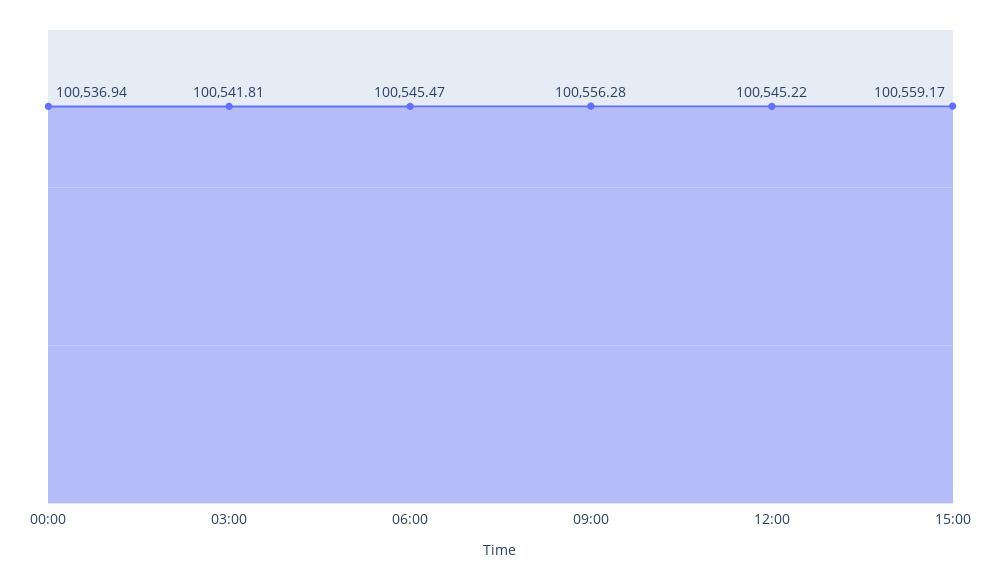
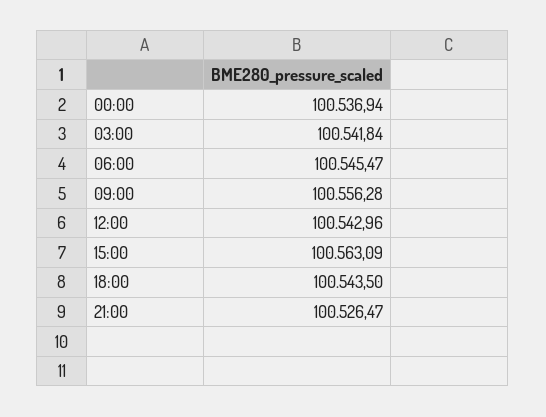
03:00: 100541.81 -> 100541.84
12:00: 100545.22 -> 100542.96
15:00: 100559.17 -> 100563.09
18:00: none -> 100543.5
21:00: none -> 100526.47

